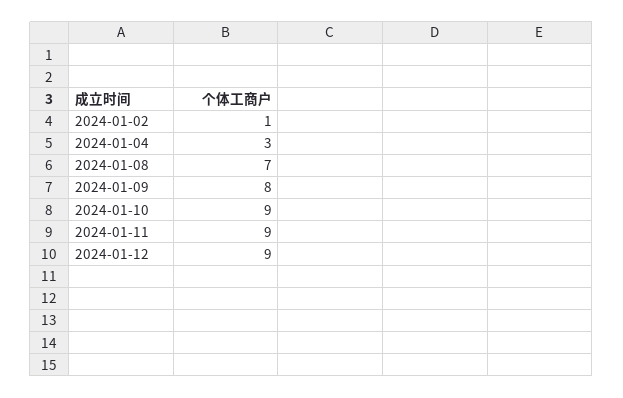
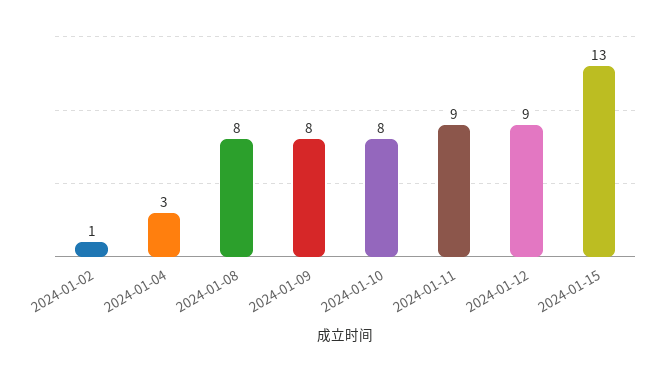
2024-01-08: 7 -> 8
2024-01-10: 9 -> 8
2024-01-15: none -> 13

